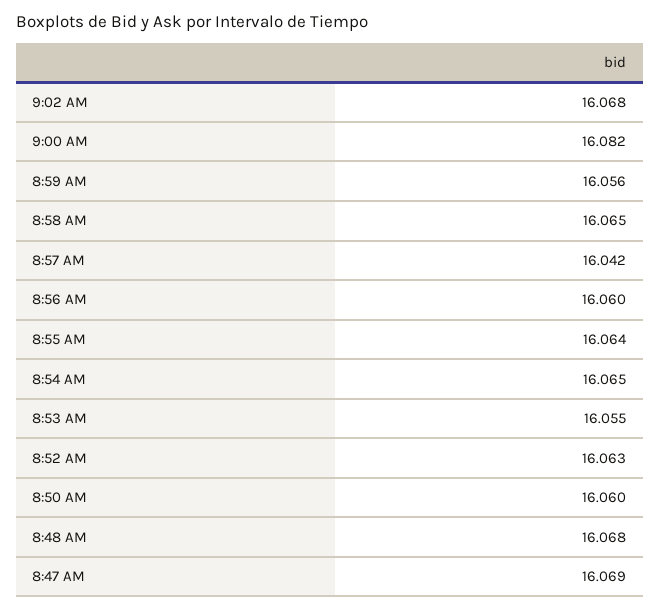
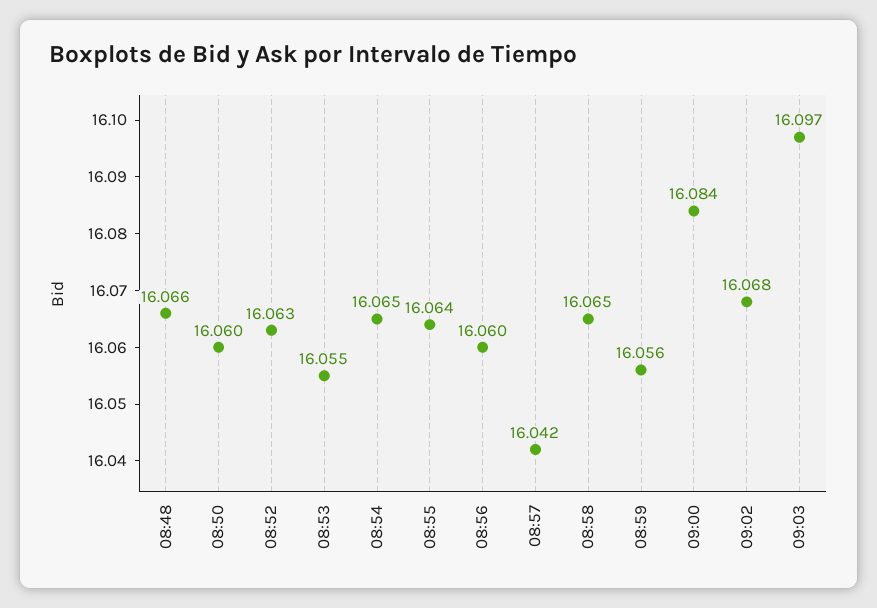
9:00 AM: 16.082 -> 16.084
8:48 AM: 16.068 -> 16.066
8:47 AM: 16.069 -> none
09:03: none -> 16.097

